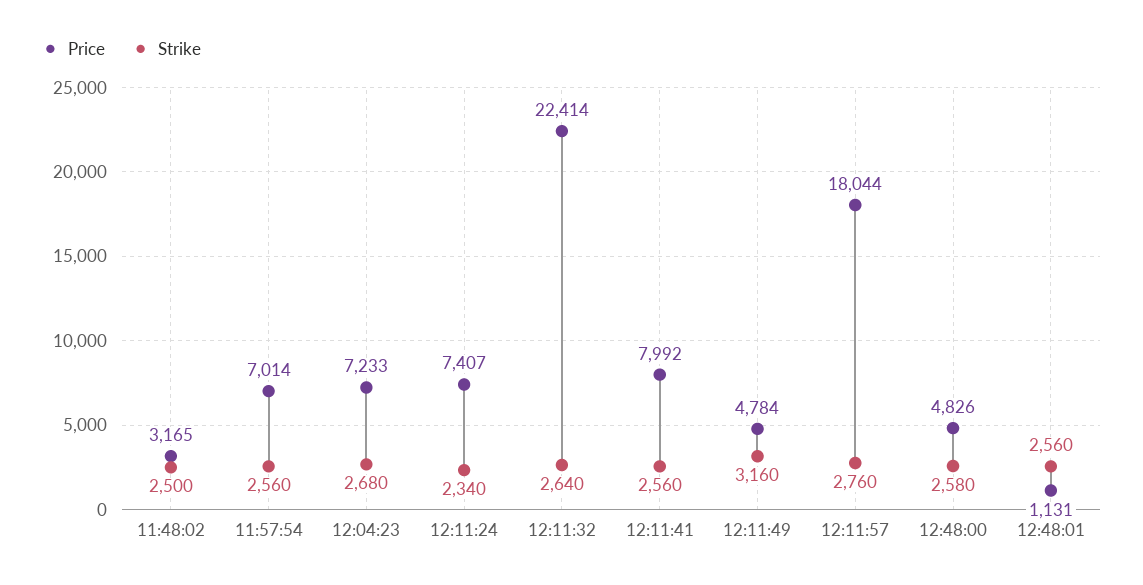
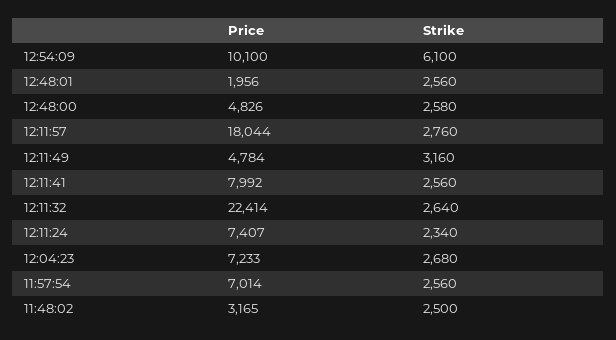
Price, 12:48:01: 1131 -> 1956
Price, 12:54:09: none -> 10100
Strike, 12:54:09: none -> 6100

